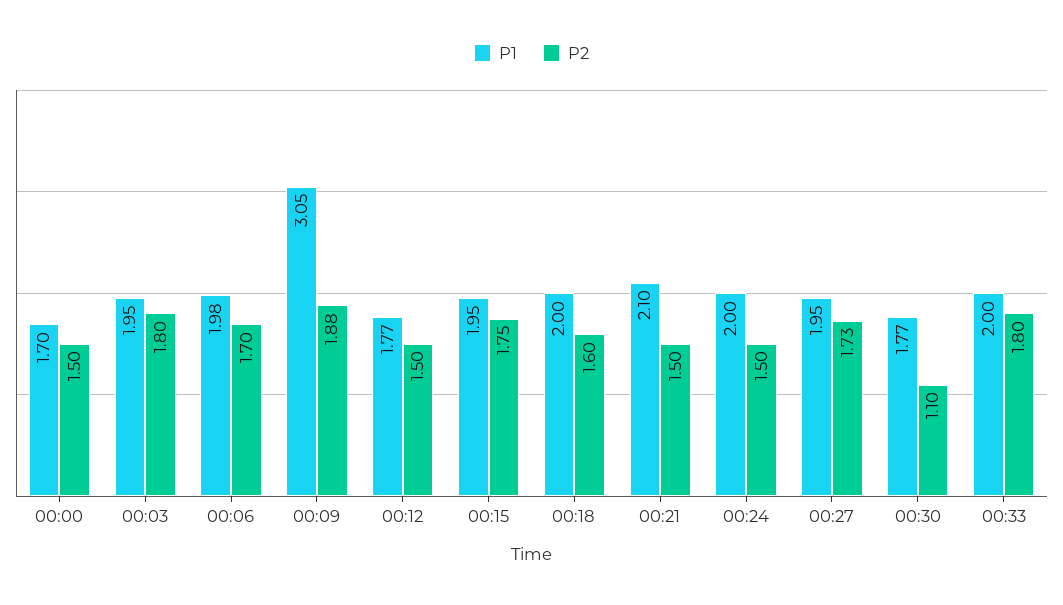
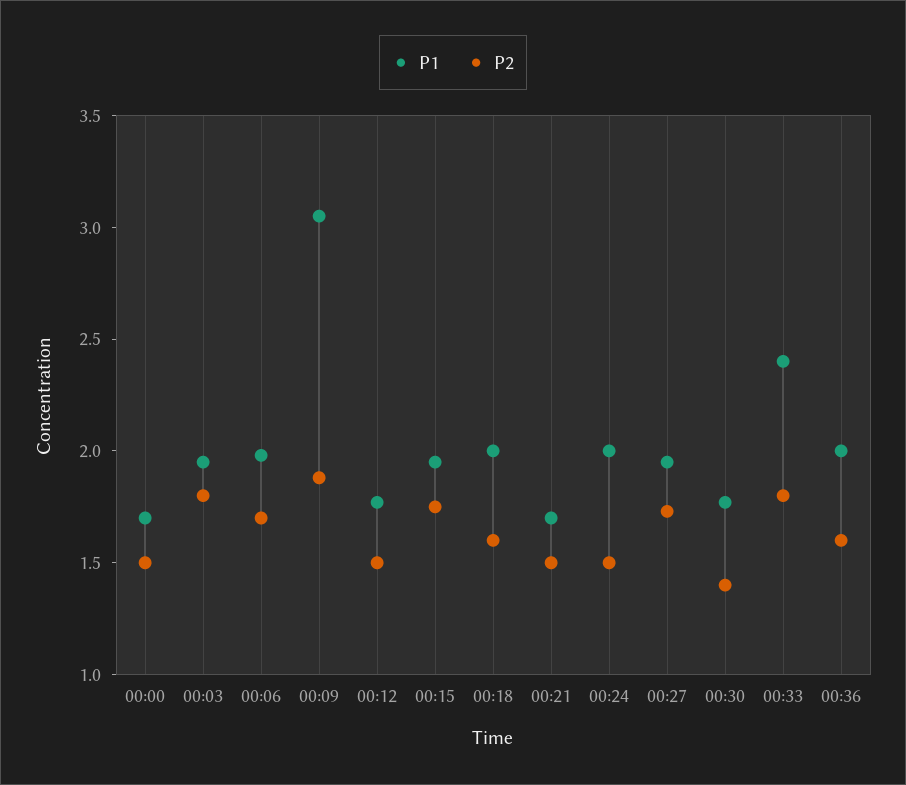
P1, 00:21: 2.1 -> 1.7
P2, 00:30: 1.1 -> 1.4
P1, 00:33: 2 -> 2.4
P1, 00:36: none -> 2
P2, 00:36: none -> 1.6

